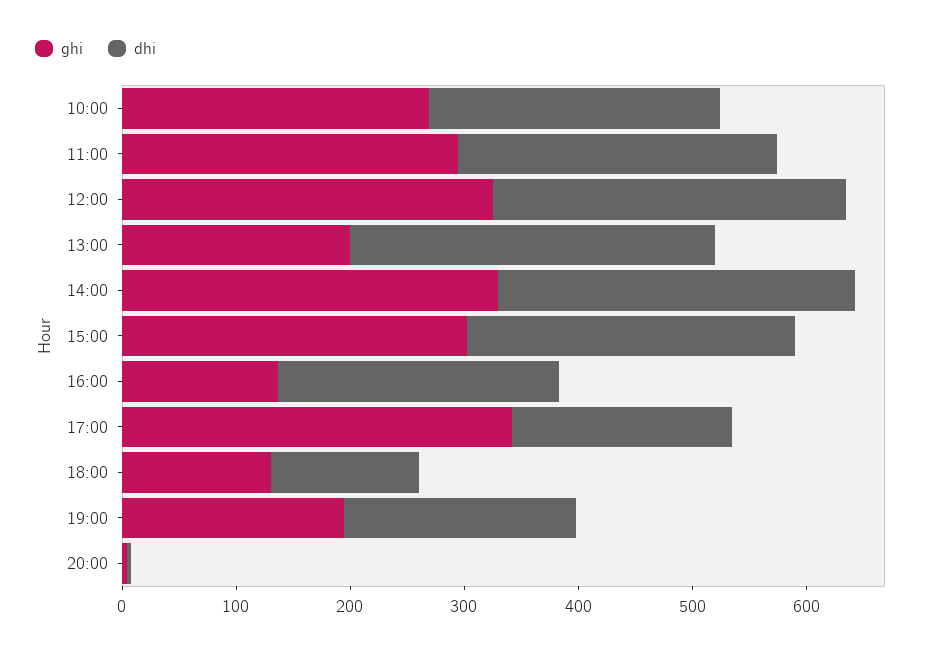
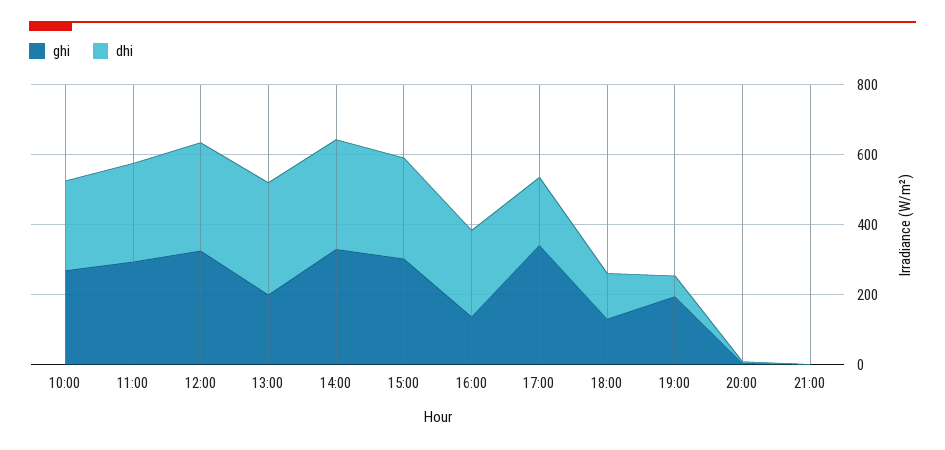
dhi, 19:00: 200 -> 50
ghi, 21:00: none -> 0
dhi, 21:00: none -> 0

